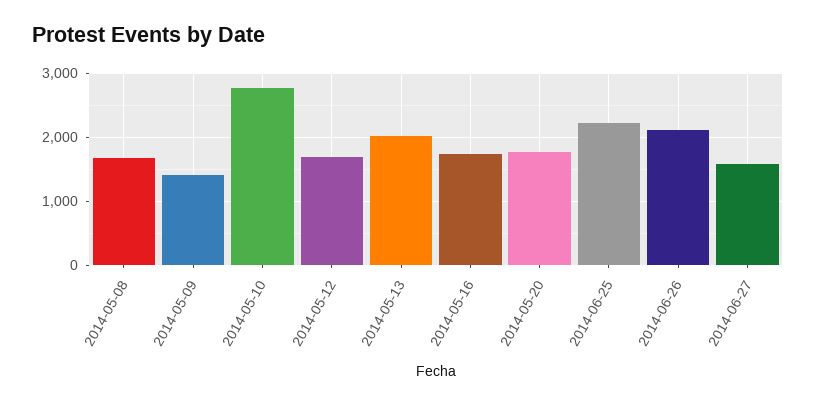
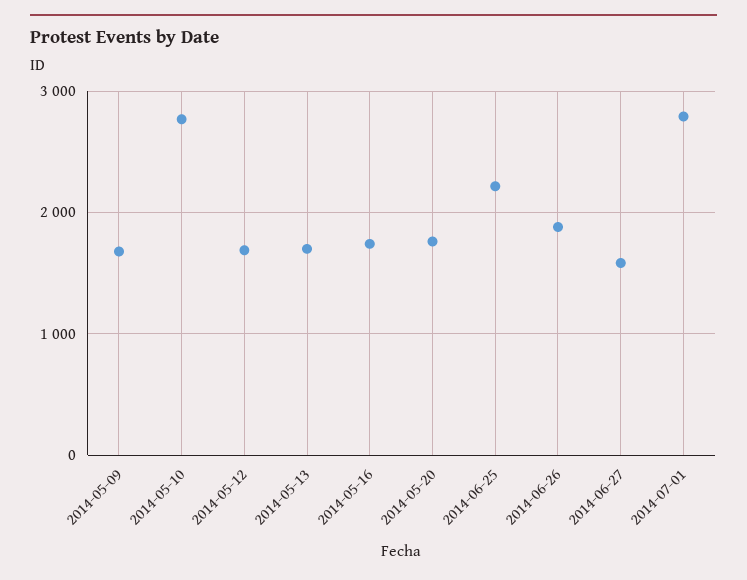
2014-05-08: 1700 -> none
2014-05-09: 1400 -> 1700
2014-05-13: 2000 -> 1700
2014-06-26: 2100 -> 1900
2014-07-01: none -> 2800

